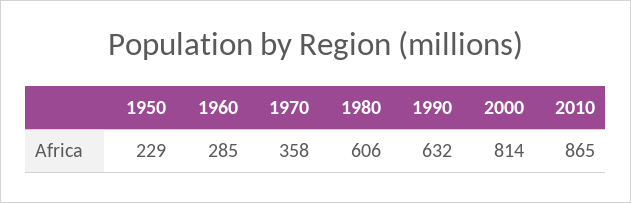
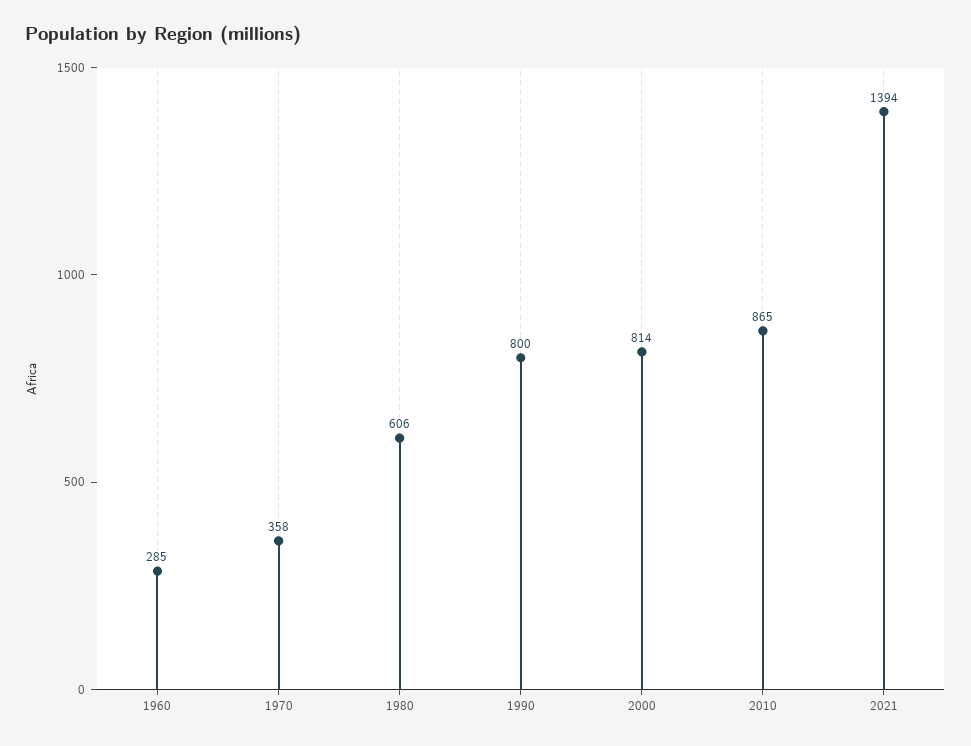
1950: 229 -> none
1990: 632 -> 800
2021: none -> 1394

